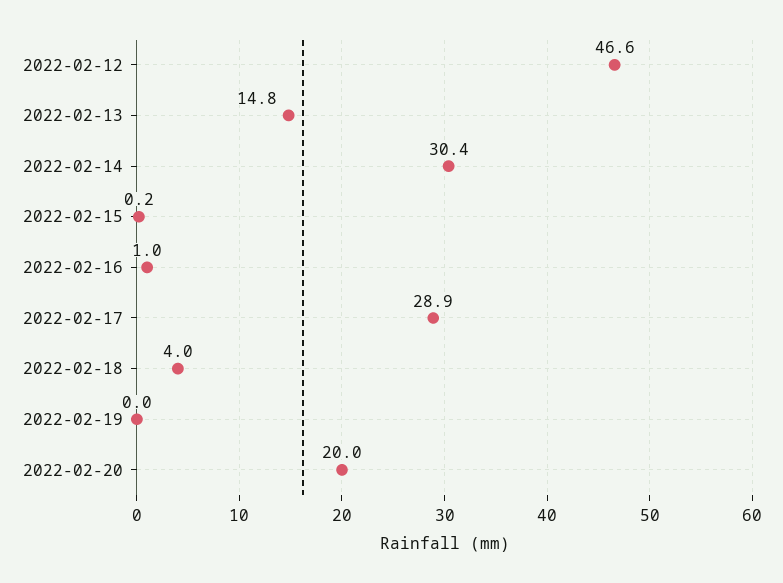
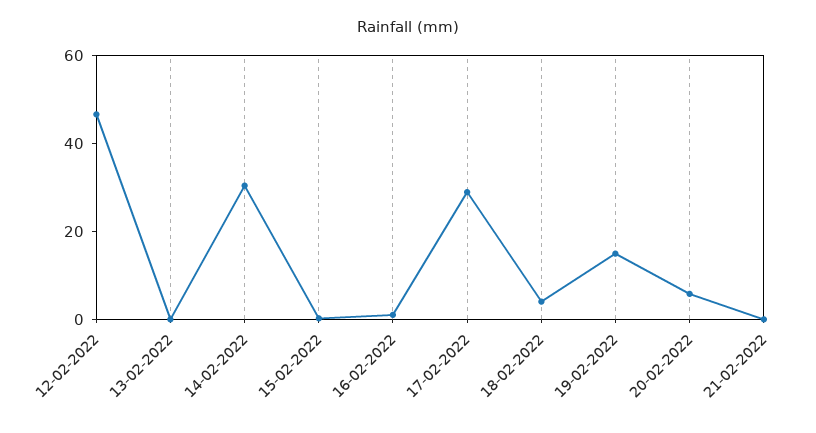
2022-02-13: 14.8 -> 0
2022-02-19: 0 -> 15
2022-02-20: 20 -> 5
21-02-2022: none -> 0

